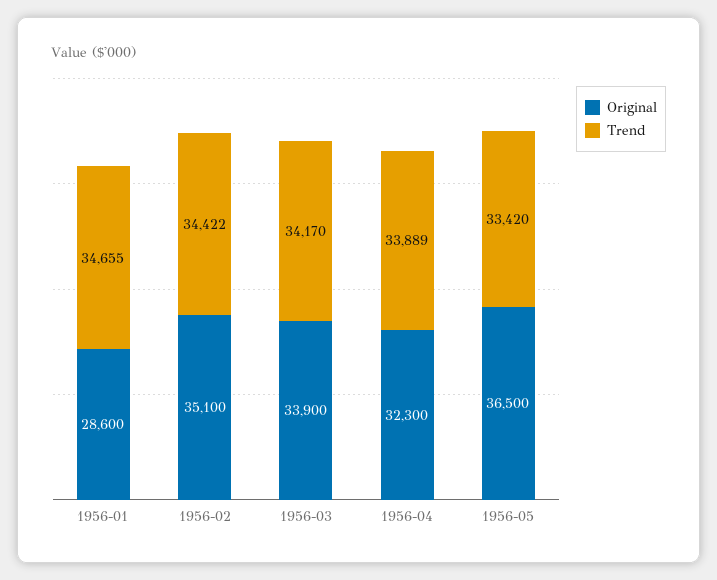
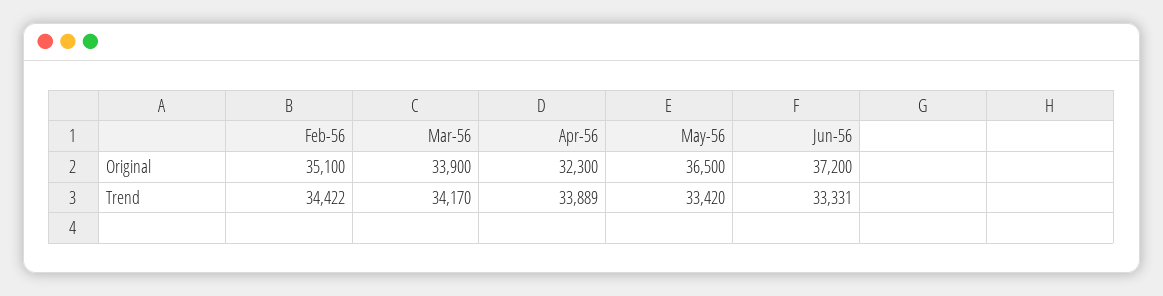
Original, 1956-01: 28600 -> none
Trend, 1956-01: 34655 -> none
Original, Jun-56: none -> 37200
Trend, Jun-56: none -> 33331

